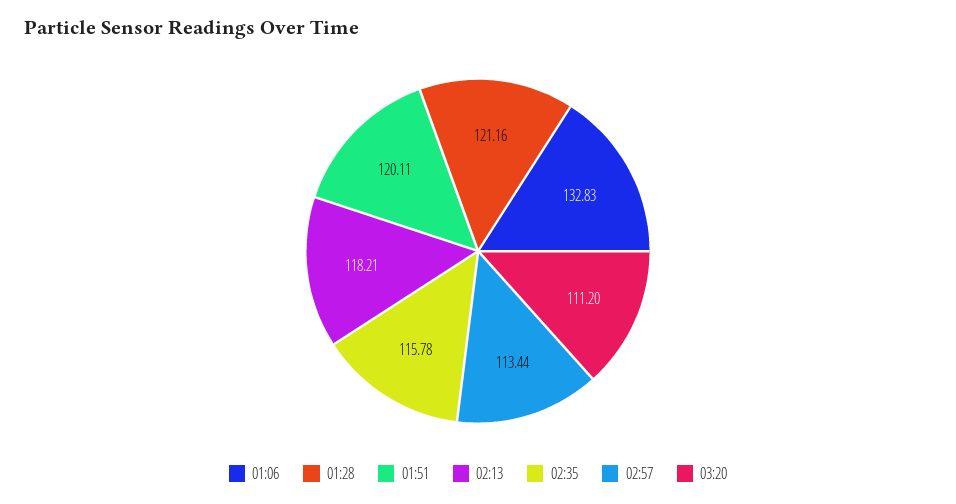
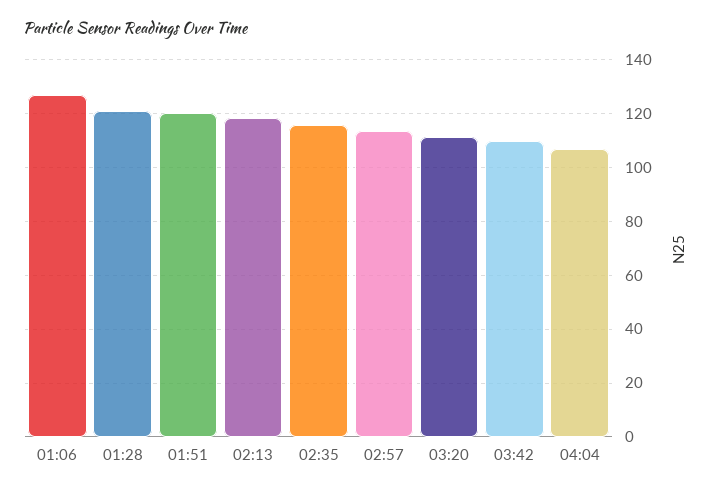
01:06: 132.83 -> 127.5
03:42: none -> 110
04:04: none -> 107.5

